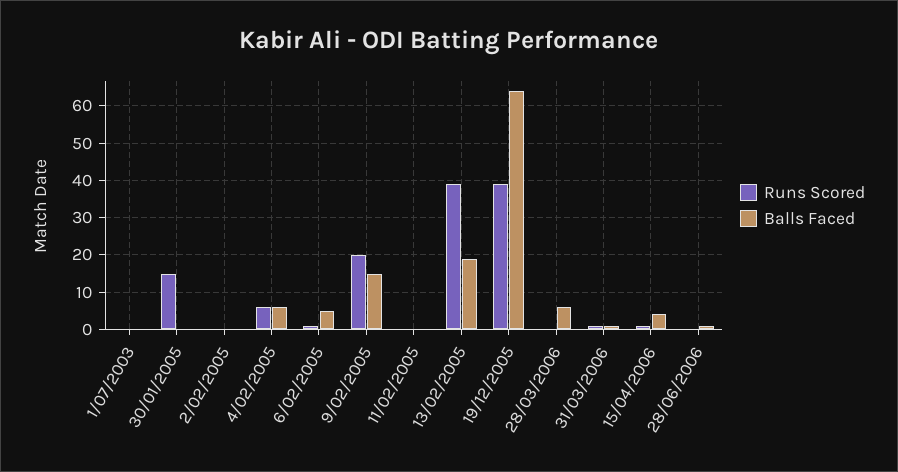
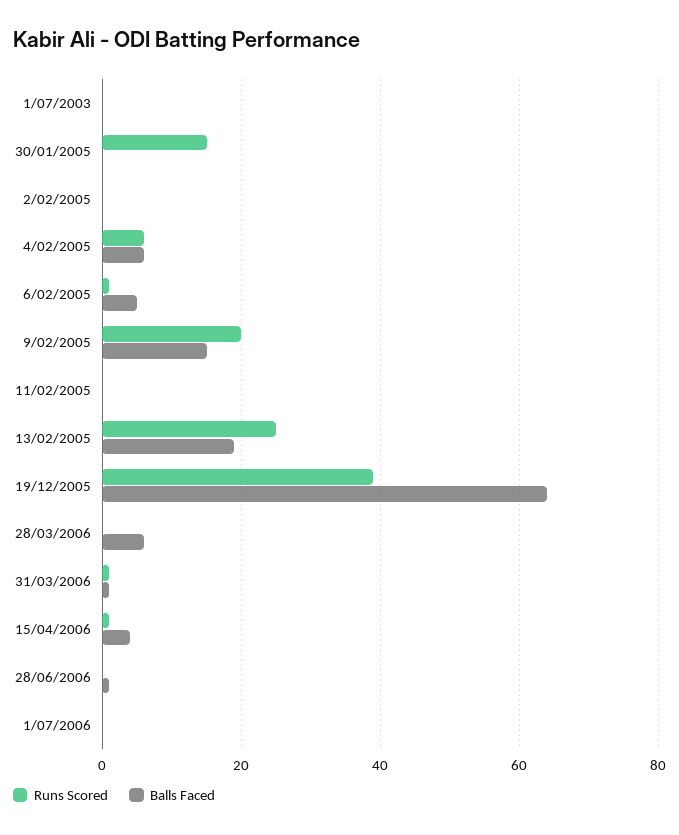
Runs Scored, 13/02/2005: 40 -> 25
Runs Scored, 1/07/2006: none -> 0
Balls Faced, 1/07/2006: none -> 0

